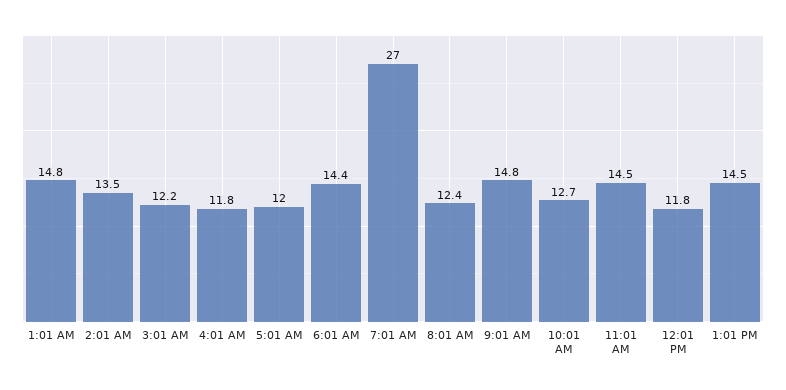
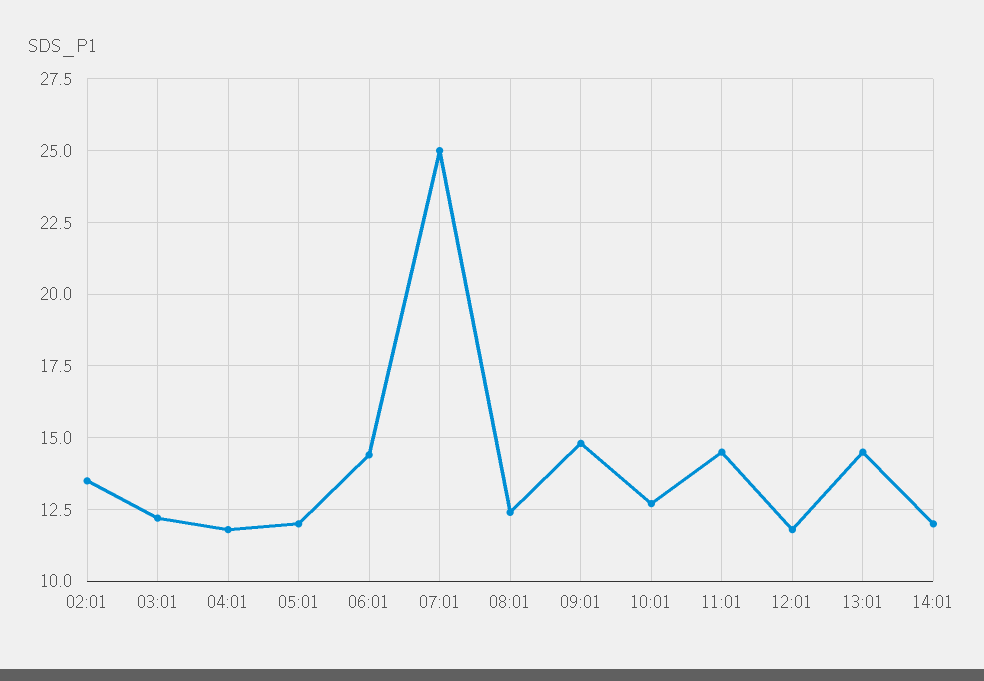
1:01 AM: 14.8 -> none
7:01 AM: 27 -> 25
14:01: none -> 12

